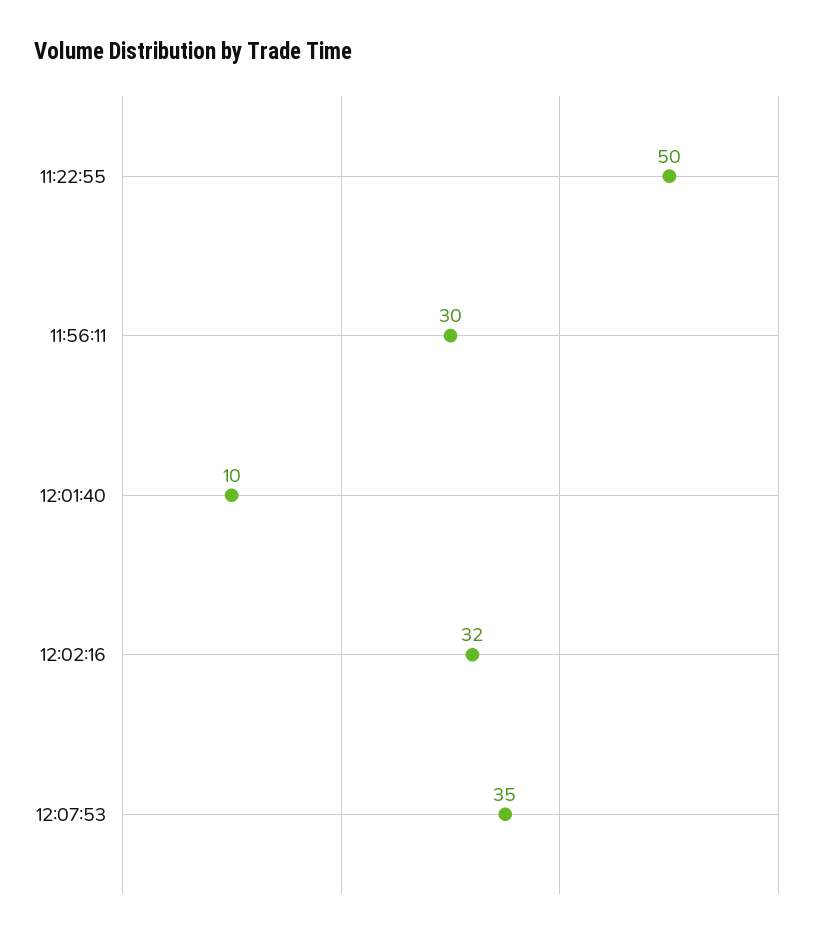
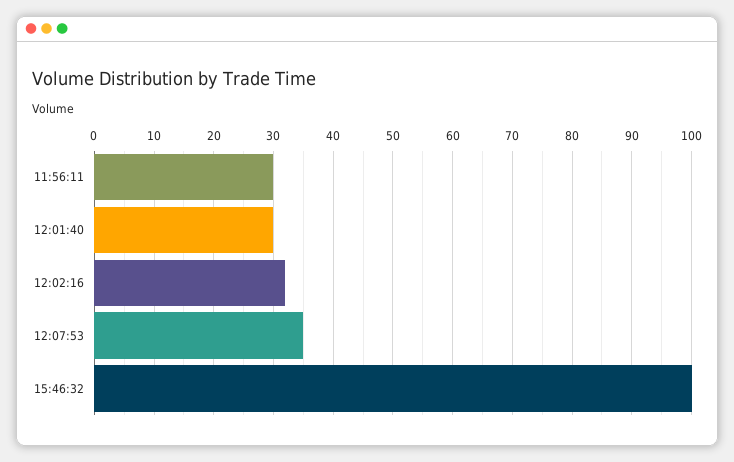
11:22:55: 50 -> none
12:01:40: 10 -> 30
15:46:32: none -> 100

